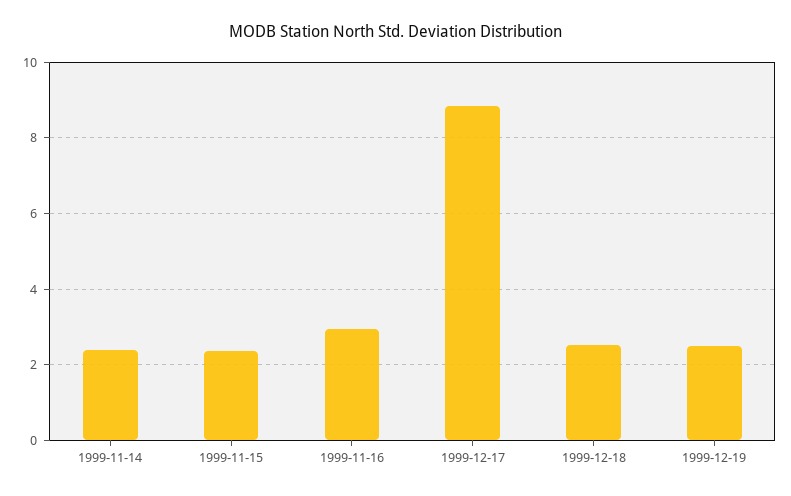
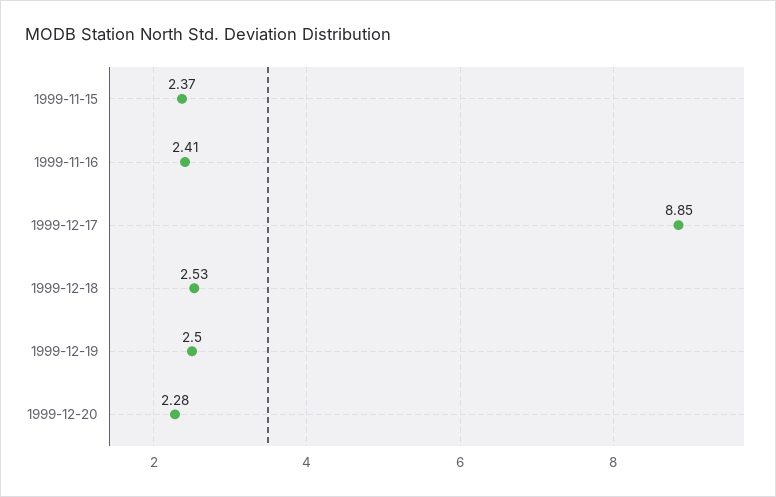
1999-11-14: 2.4 -> none
1999-11-16: 3 -> 2.41
1999-12-20: none -> 2.28

